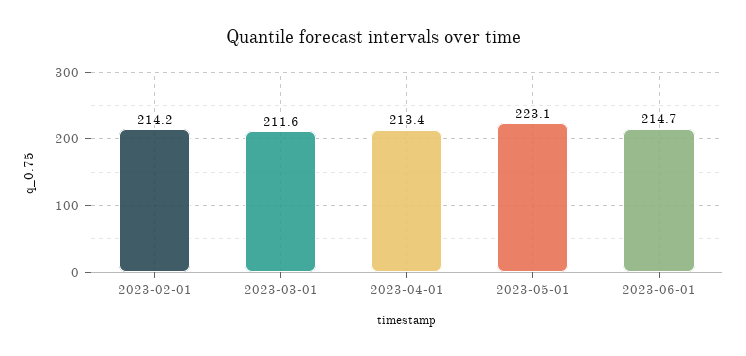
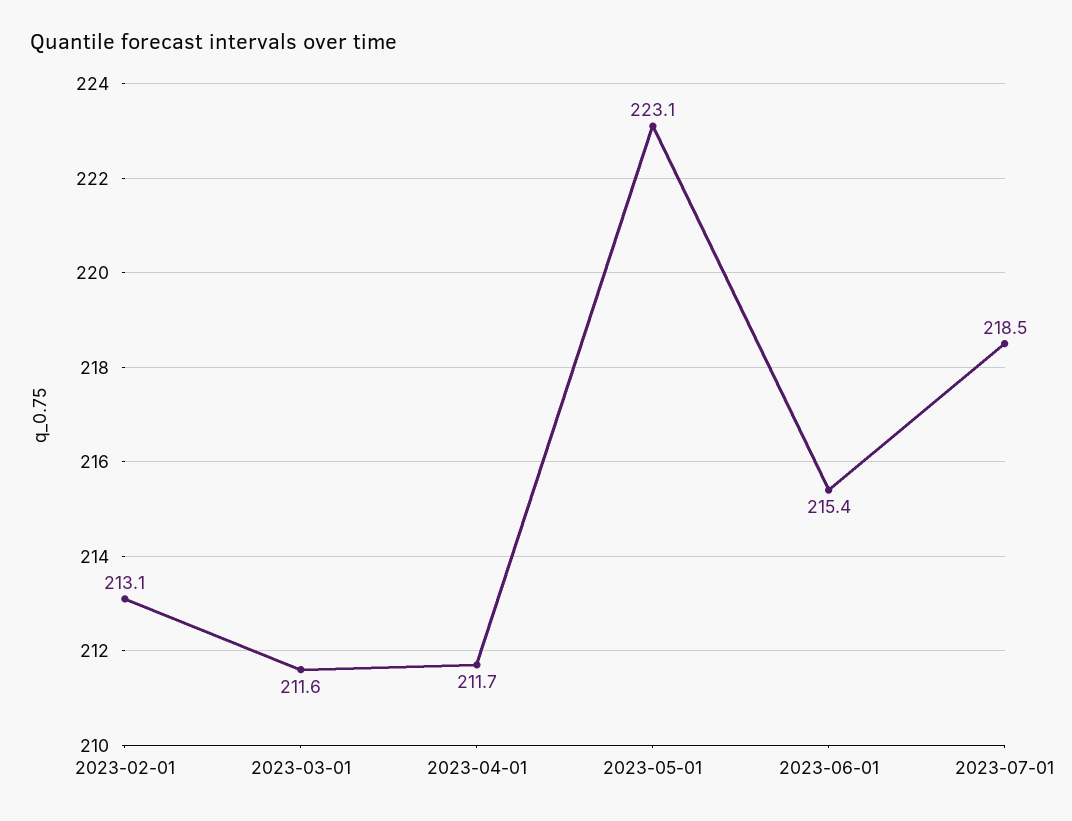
2023-02-01: 214.2 -> 213.1
2023-04-01: 213.4 -> 211.7
2023-06-01: 214.7 -> 215.4
2023-07-01: none -> 218.5

